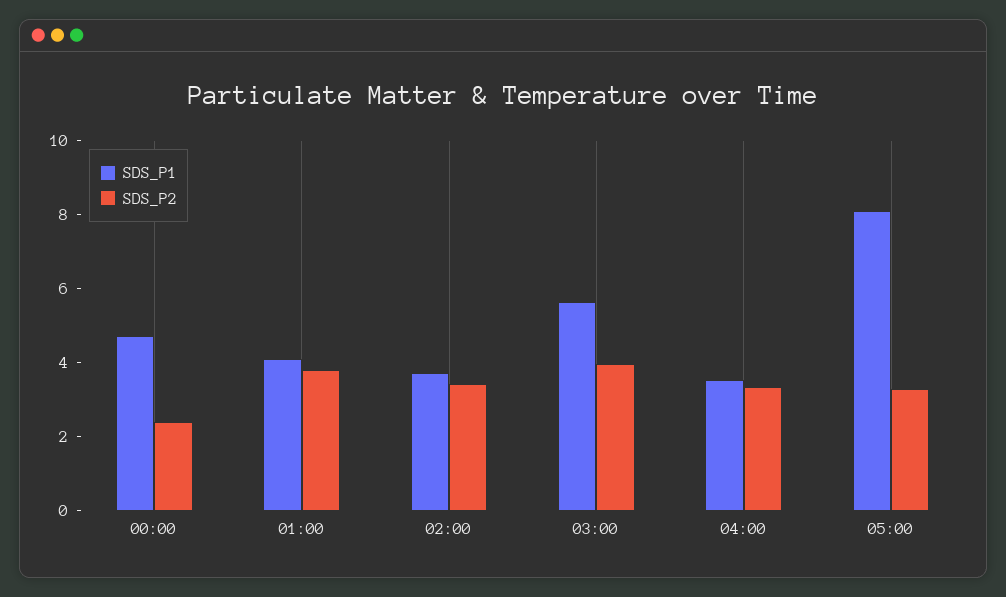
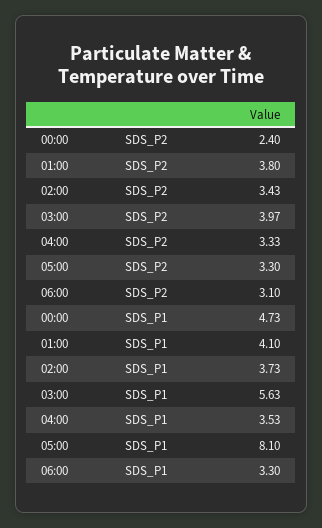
SDS_P2, 06:00: none -> 3.1
SDS_P1, 06:00: none -> 3.3

